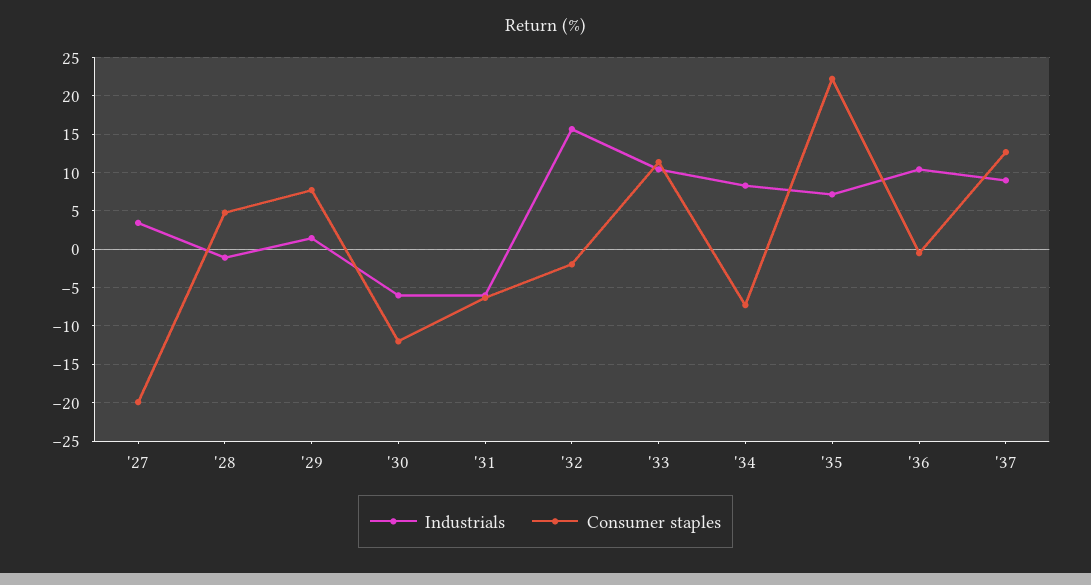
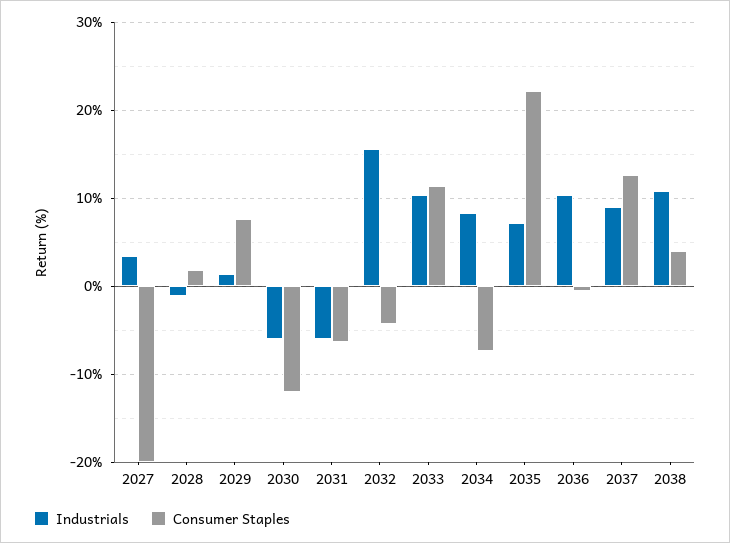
Consumer staples, '28: 5 -> 2
Consumer staples, '32: -2 -> -4
Industrials, 2038: none -> 11
Consumer staples, 2038: none -> 4

